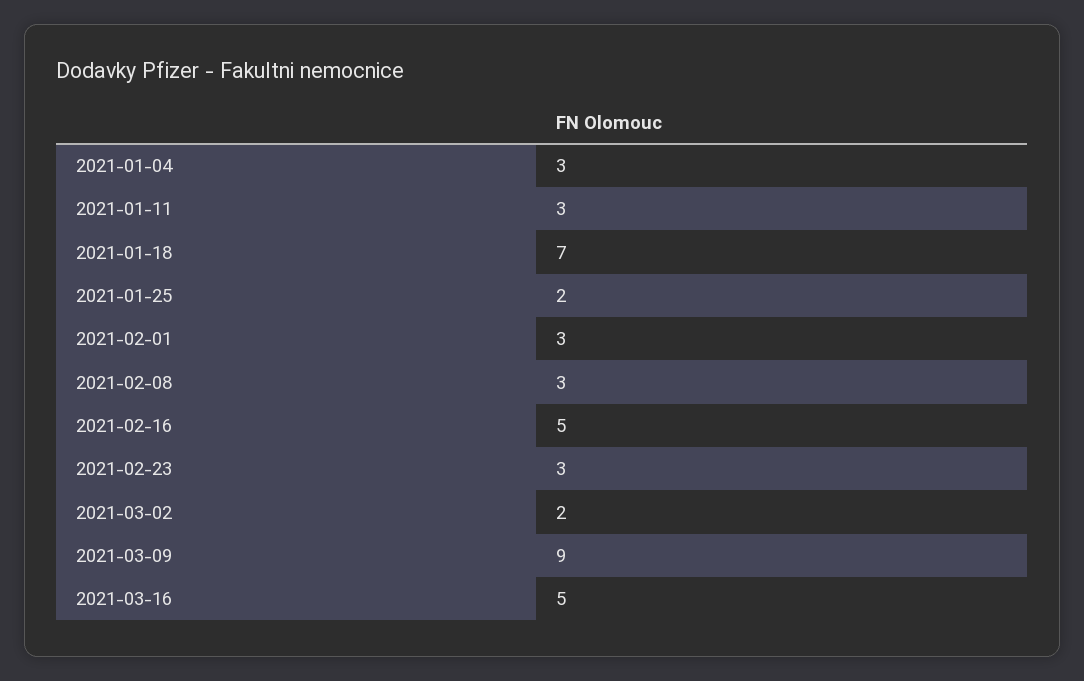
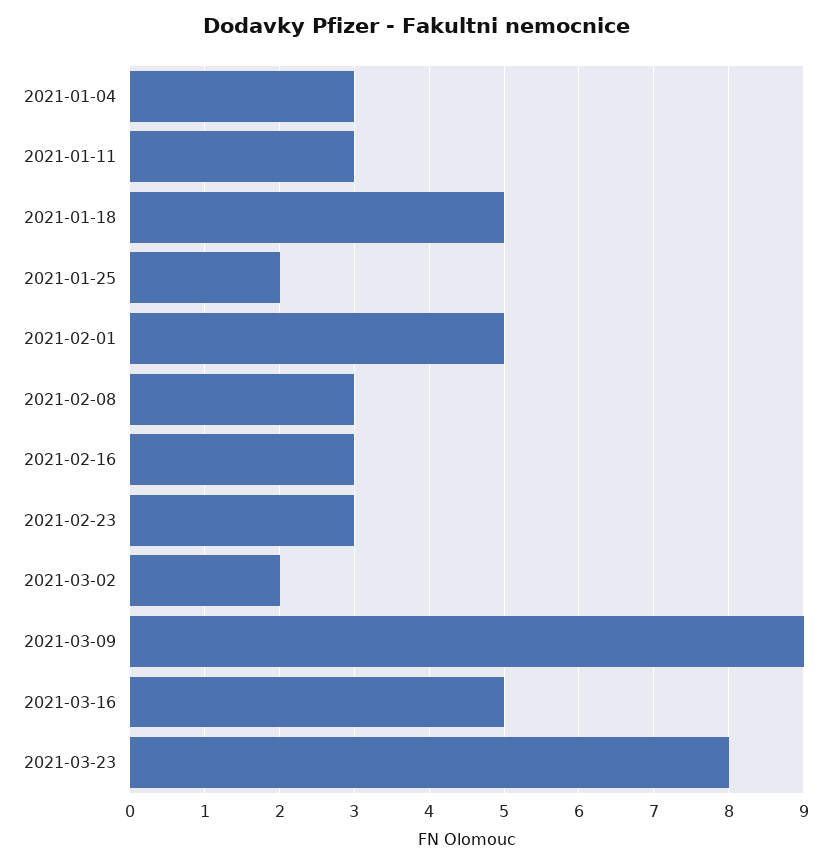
2021-01-18: 7 -> 5
2021-02-01: 3 -> 5
2021-02-16: 5 -> 3
2021-03-23: none -> 8

